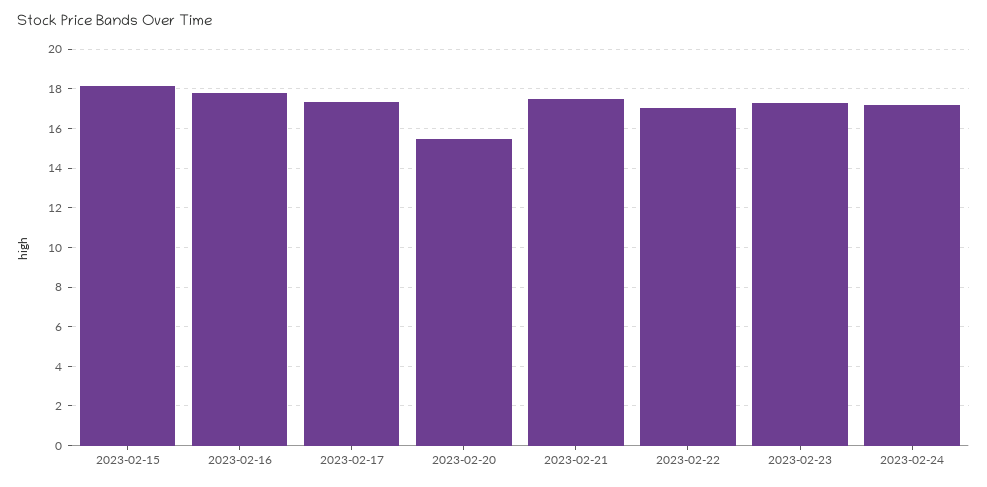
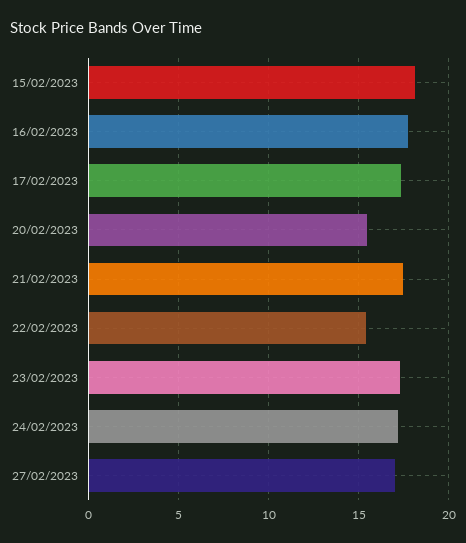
2023-02-22: 17 -> 15.5
27/02/2023: none -> 17

